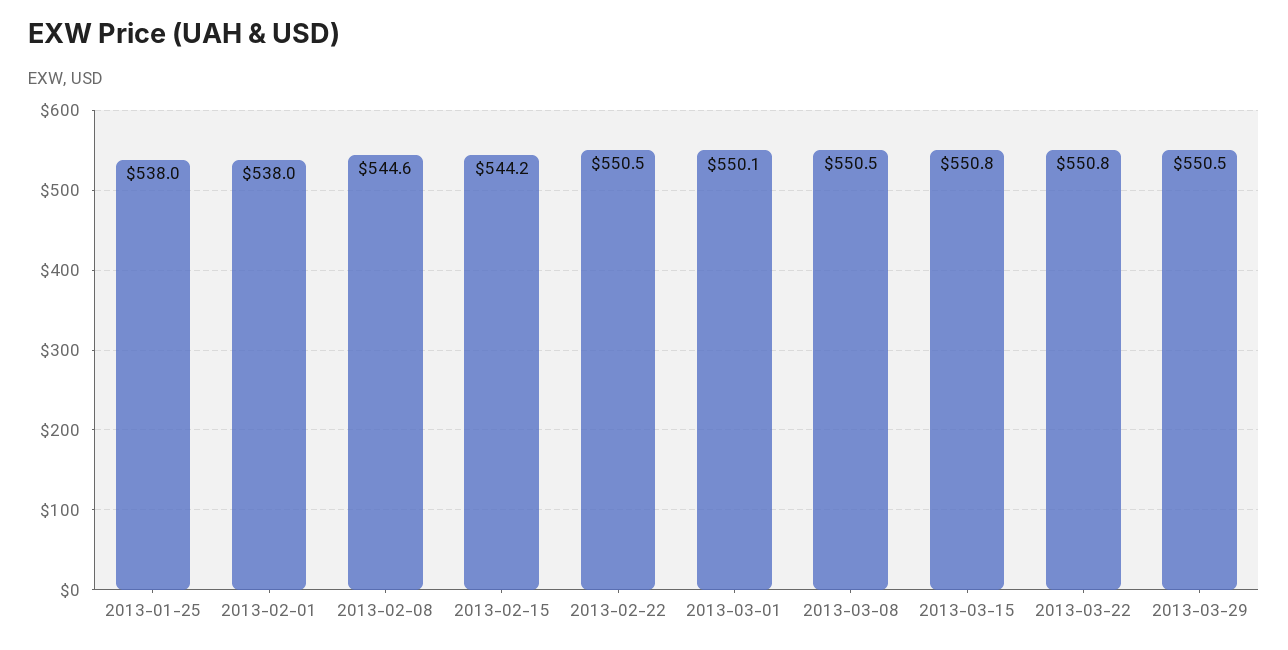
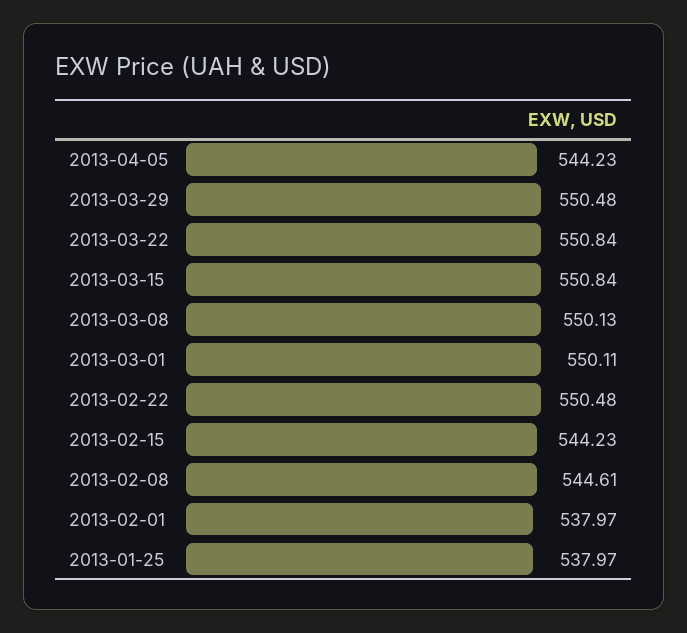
2013-03-08: 550.5 -> 550.13
2013-04-05: none -> 544.23

